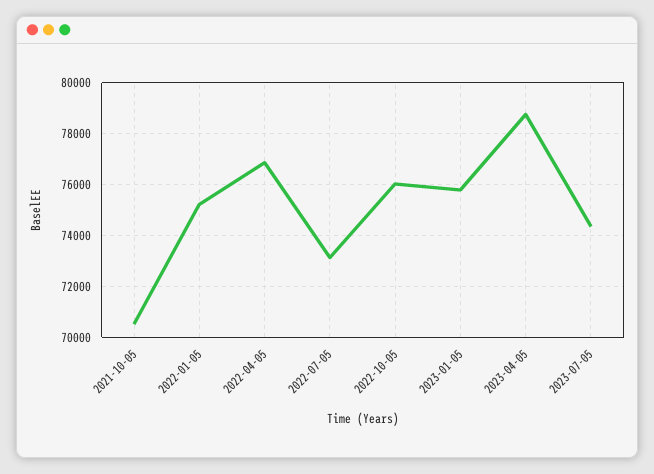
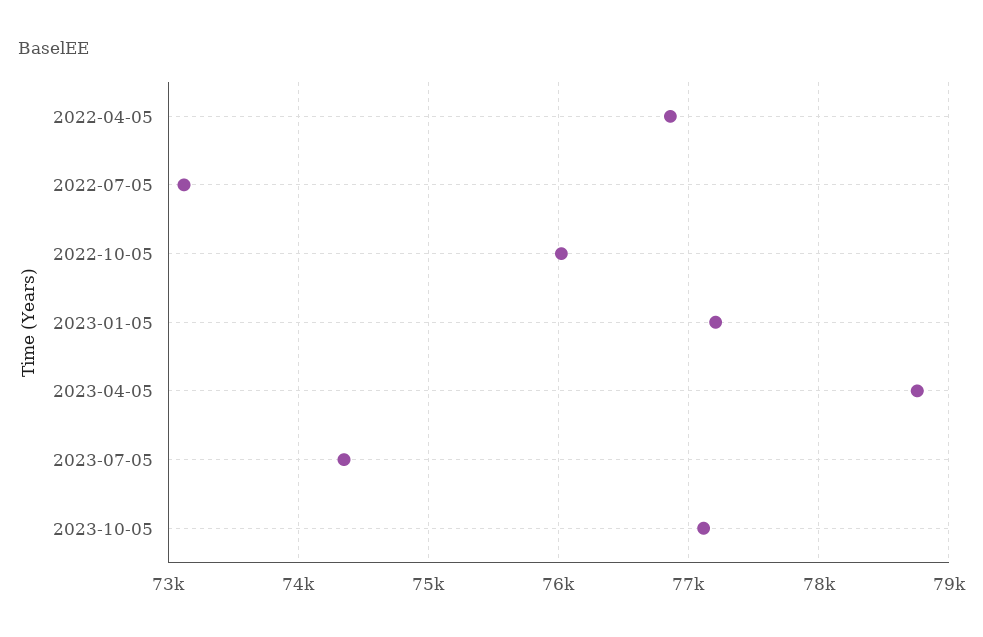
2021-10-05: 70500 -> none
2022-01-05: 75250 -> none
2023-01-05: 75750 -> 77200
2023-10-05: none -> 77100

